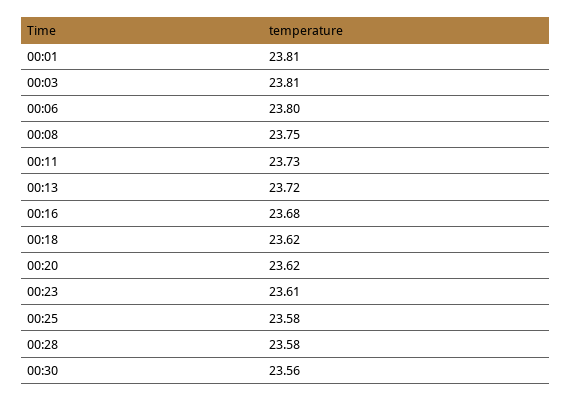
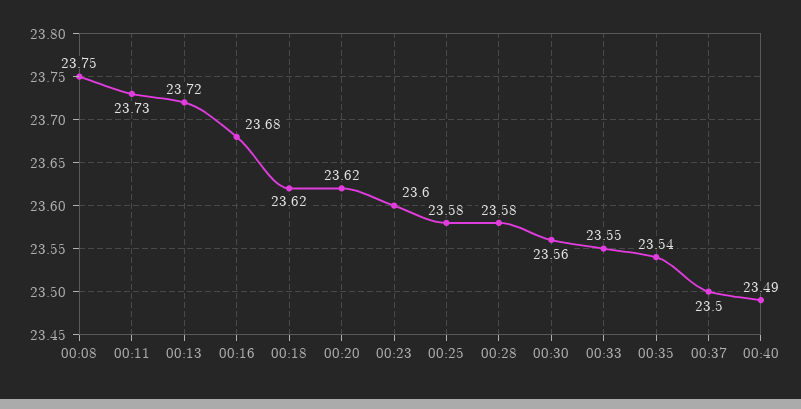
00:01: 23.81 -> none
00:03: 23.81 -> none
00:06: 23.8 -> none
00:23: 23.61 -> 23.6
00:33: none -> 23.55
00:35: none -> 23.54
00:37: none -> 23.5
00:40: none -> 23.49

